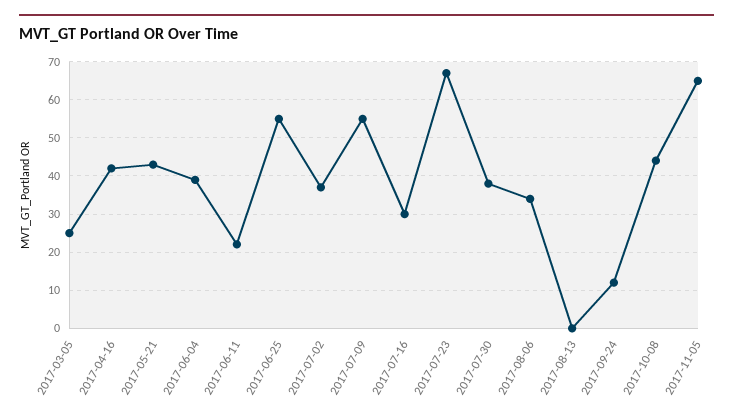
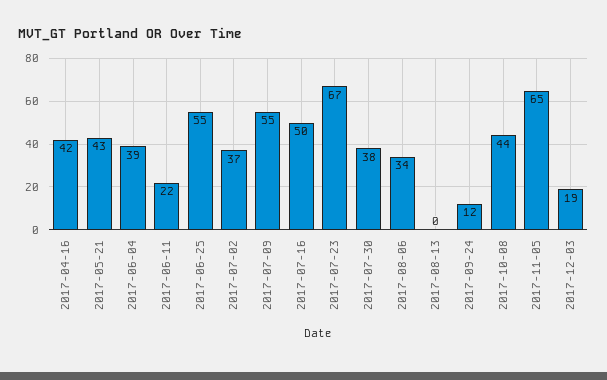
2017-03-05: 25 -> none
2017-07-16: 30 -> 50
2017-12-03: none -> 19

